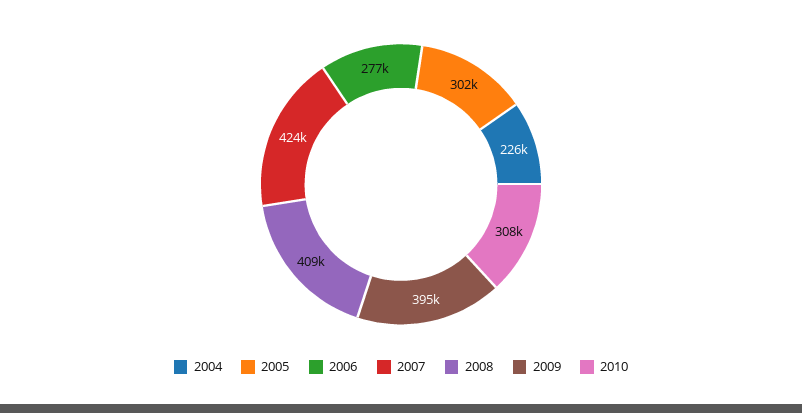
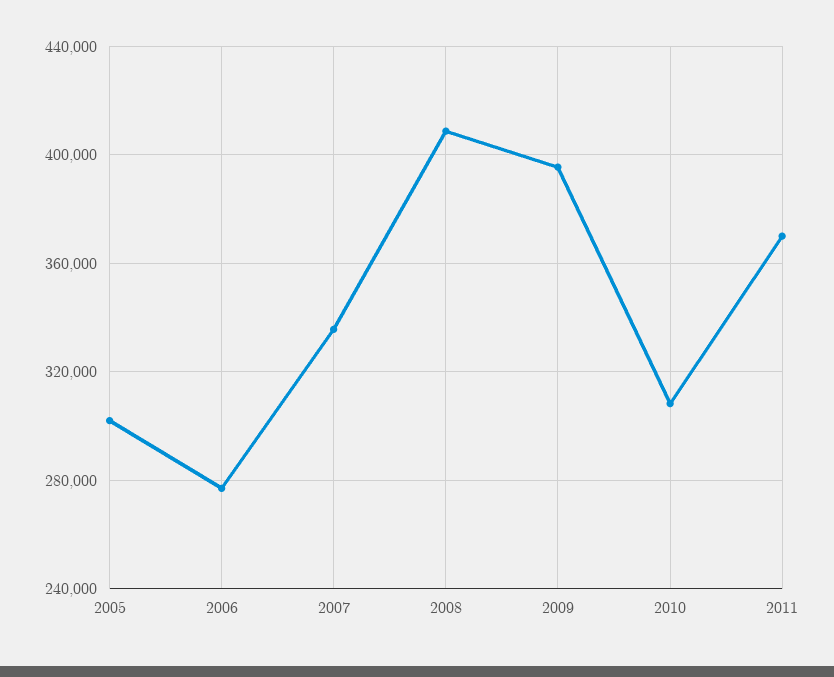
2004: 226000 -> none
2007: 424000 -> 335000
2011: none -> 370000

